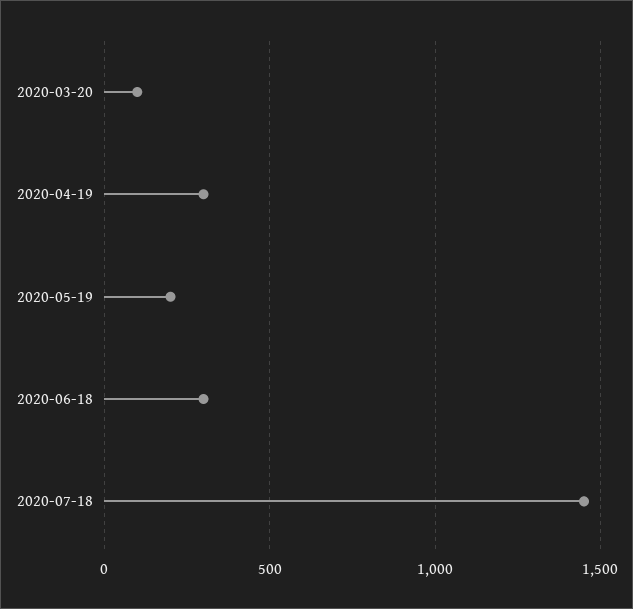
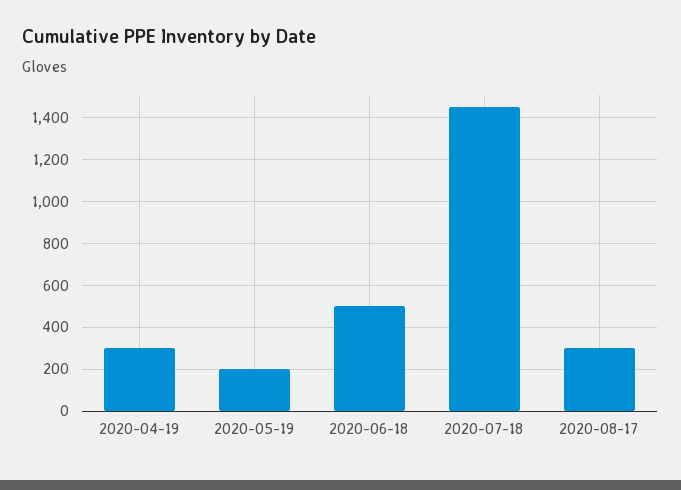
2020-03-20: 100 -> none
2020-06-18: 300 -> 500
2020-08-17: none -> 300

